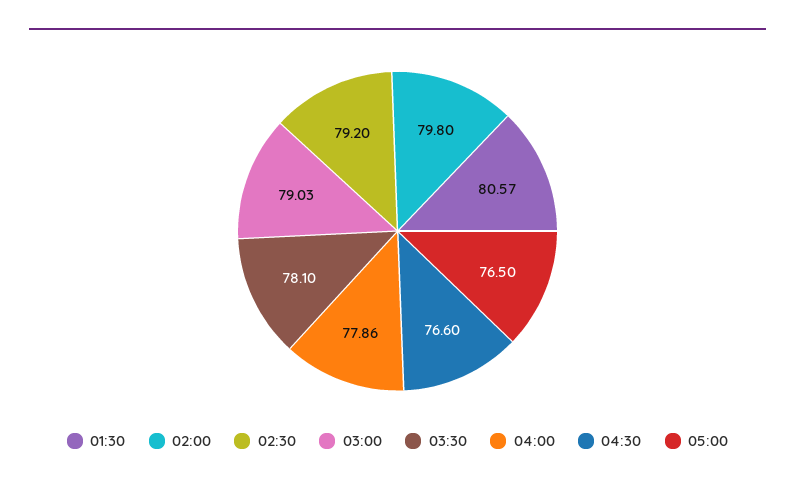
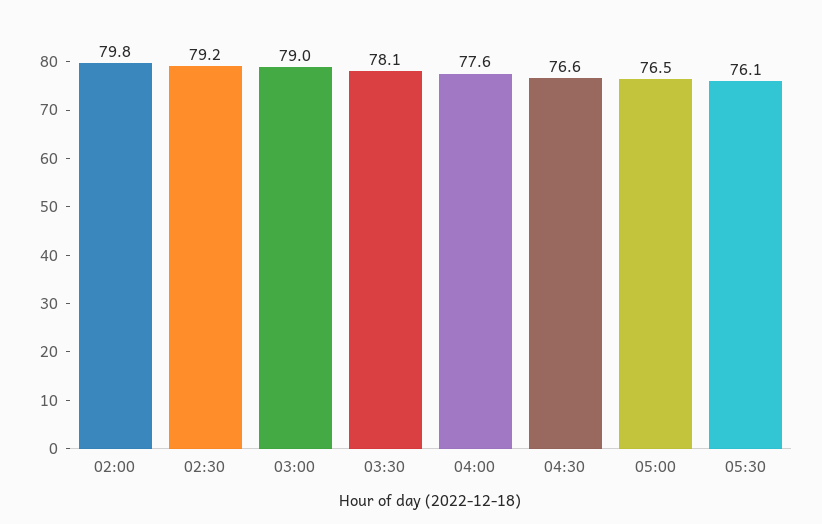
01:30: 80.57 -> none
04:00: 77.86 -> 77.6
05:30: none -> 76.1

